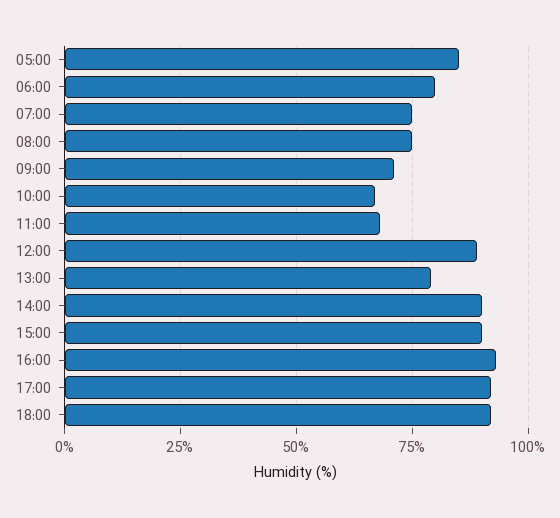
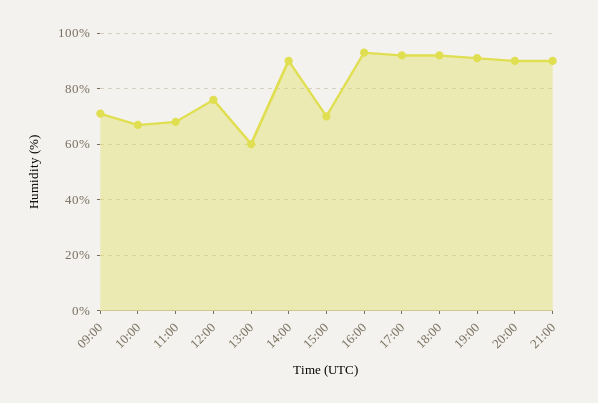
05:00: 85 -> none
06:00: 80 -> none
07:00: 75 -> none
08:00: 75 -> none
12:00: 90 -> 75
13:00: 80 -> 60
15:00: 90 -> 70
19:00: none -> 90
20:00: none -> 90
21:00: none -> 90

